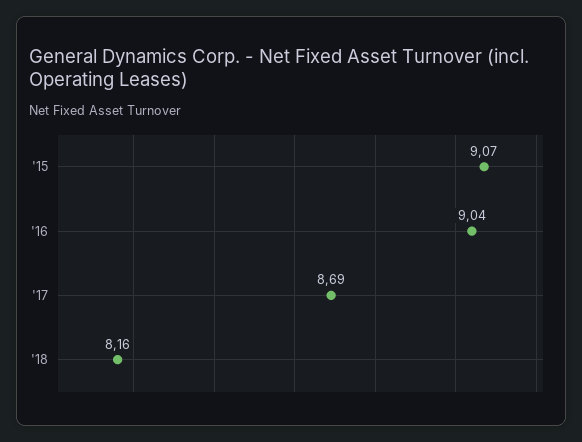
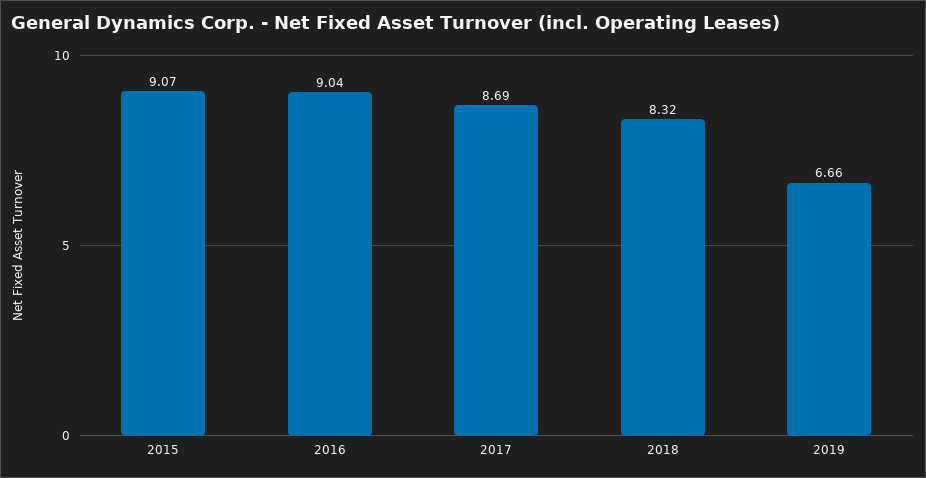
'18: 8.16 -> 8.32
2019: none -> 6.66

